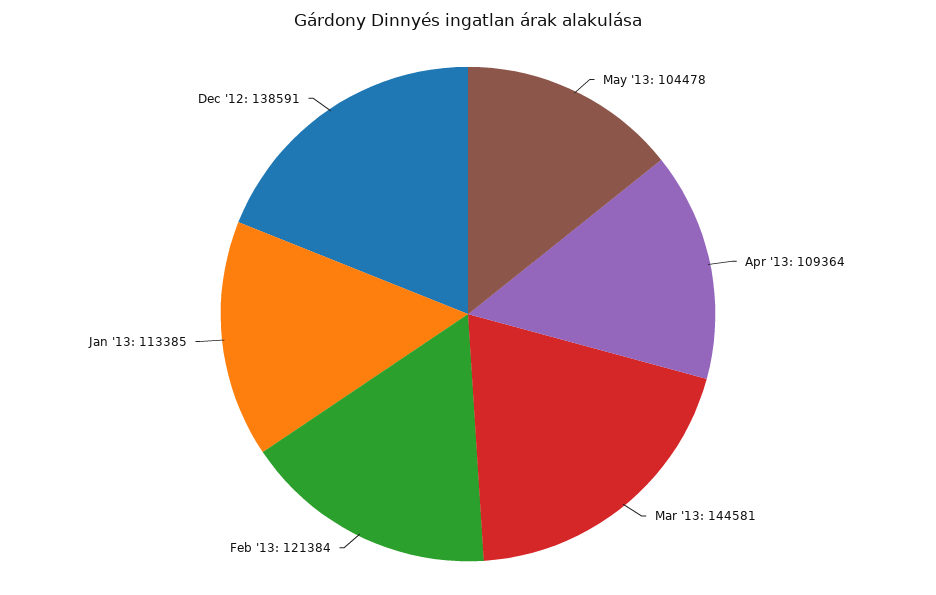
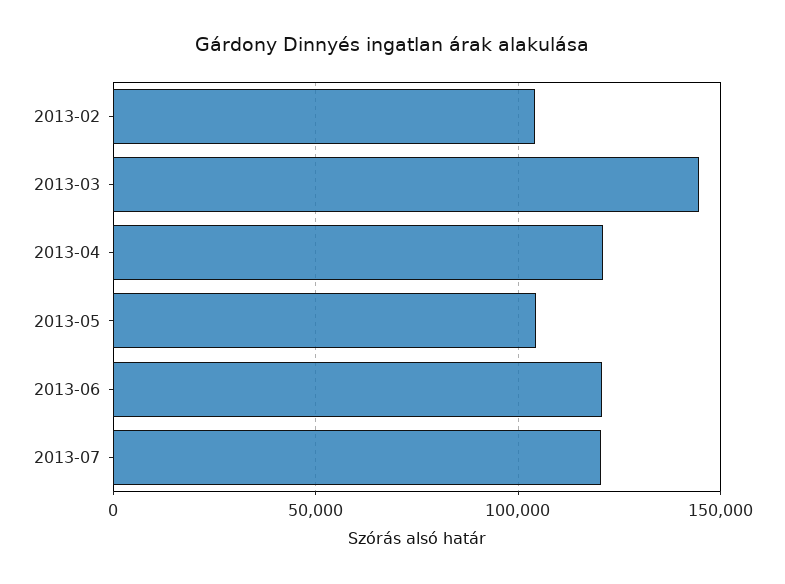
Apr '13: 109364 -> 120000
Feb '13: 121384 -> 105000
Jan '13: 113385 -> none
Dec '12: 138591 -> none
2013-06: none -> 120000
2013-07: none -> 120000

